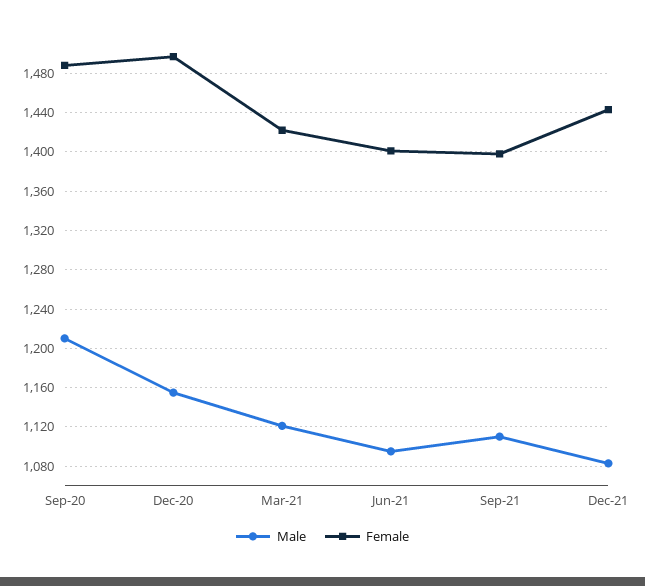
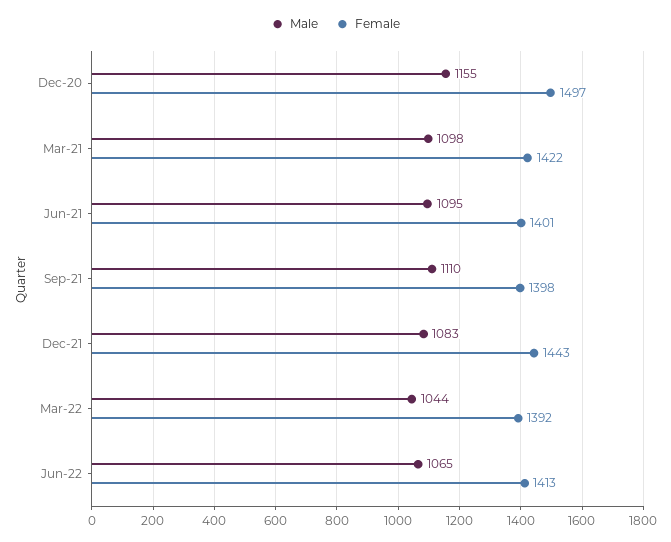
Male, Sep-20: 1210 -> none
Female, Sep-20: 1490 -> none
Male, Mar-21: 1120 -> 1098
Male, Mar-22: none -> 1044
Female, Mar-22: none -> 1392
Male, Jun-22: none -> 1065
Female, Jun-22: none -> 1413

